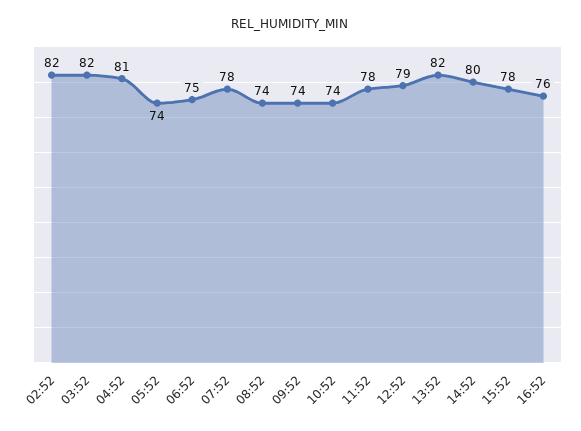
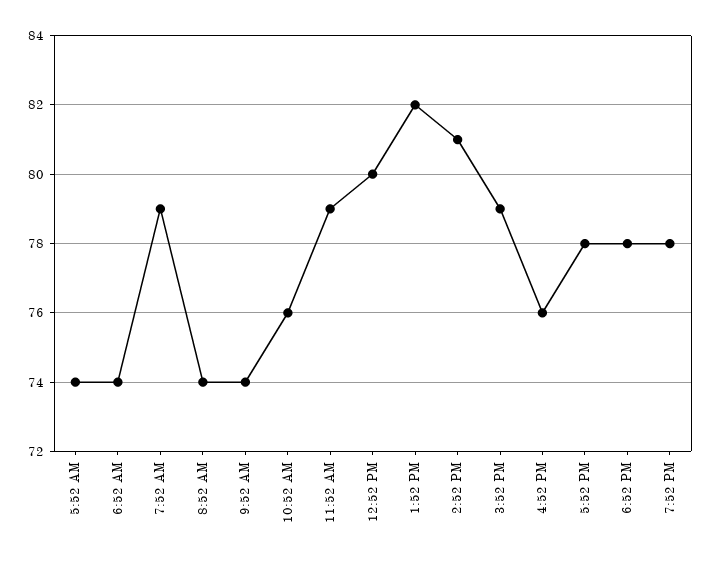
02:52: 82 -> none
03:52: 82 -> none
04:52: 81 -> none
06:52: 75 -> 74
07:52: 78 -> 79
10:52: 74 -> 76
11:52: 78 -> 79
12:52: 79 -> 80
14:52: 80 -> 81
15:52: 78 -> 79
5:52 PM: none -> 78
6:52 PM: none -> 78
7:52 PM: none -> 78

